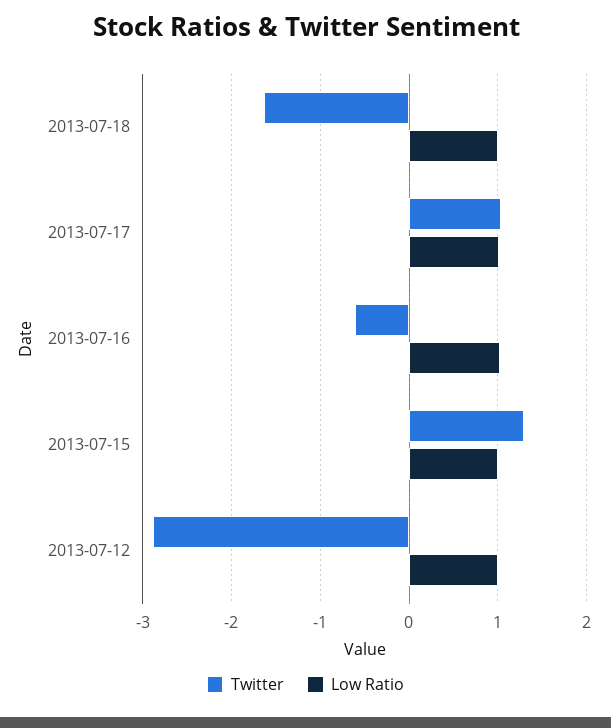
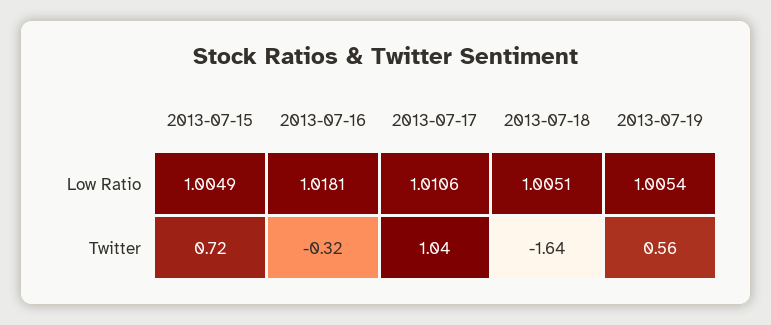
Twitter, 2013-07-16: -0.6 -> -0.32
Twitter, 2013-07-15: 1.3 -> 0.72
Twitter, 2013-07-12: -2.9 -> none
Low Ratio, 2013-07-12: 1 -> none
Low Ratio, 2013-07-19: none -> 1.0054
Twitter, 2013-07-19: none -> 0.56

